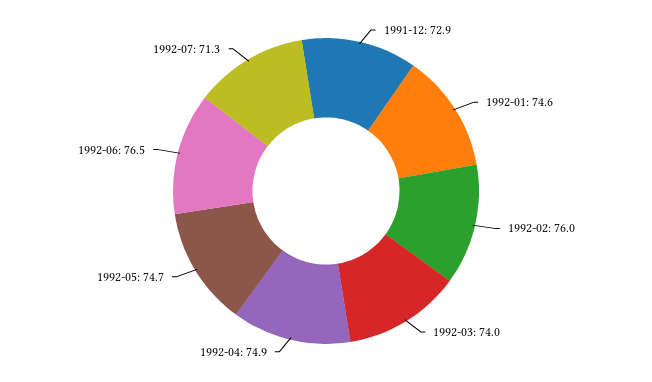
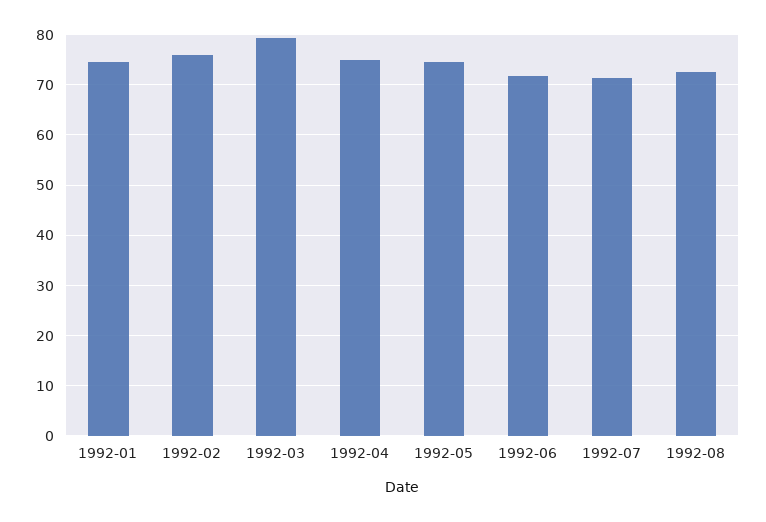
1991-12: 72.9 -> none
1992-03: 74 -> 80
1992-06: 76.5 -> 72
1992-08: none -> 72

